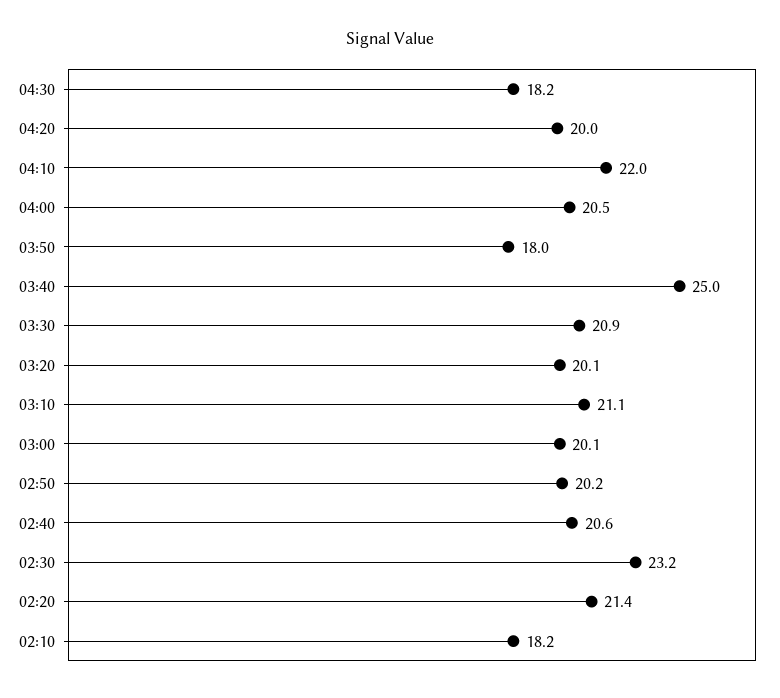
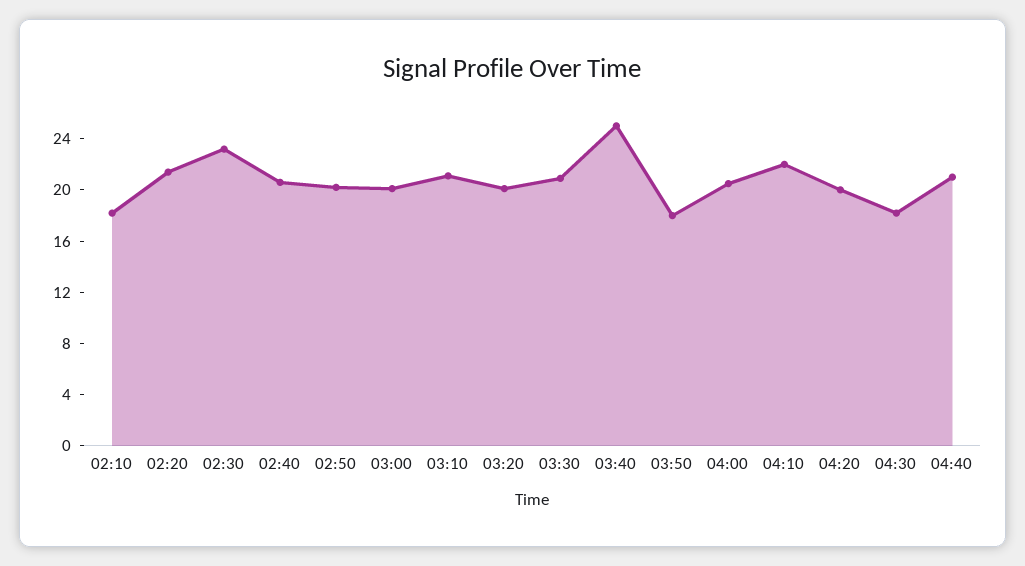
04:40: none -> 21

